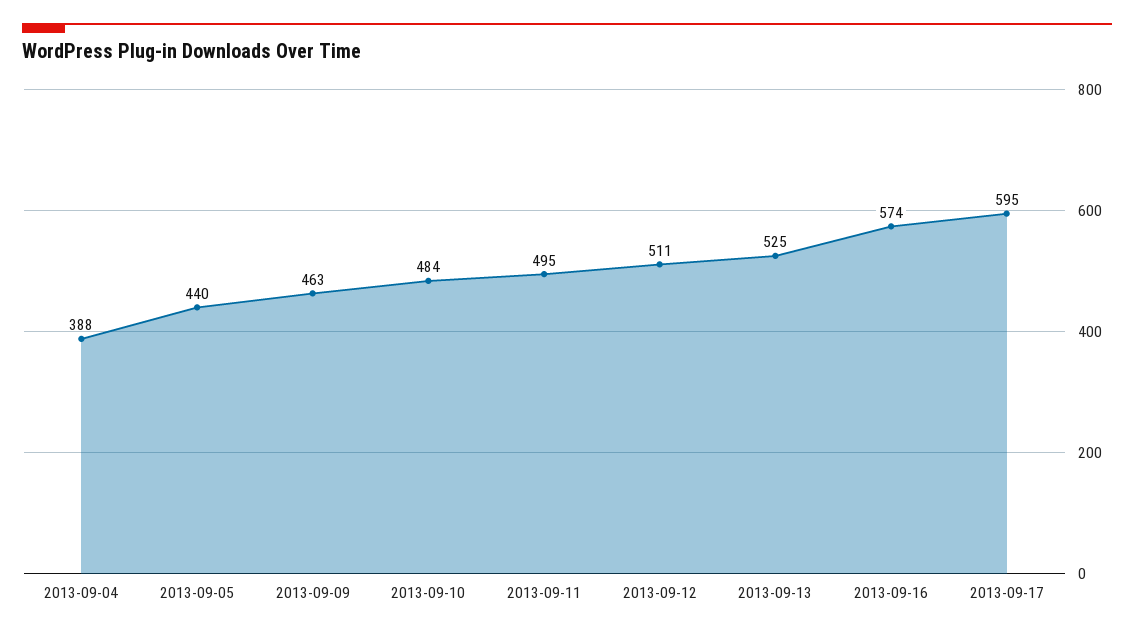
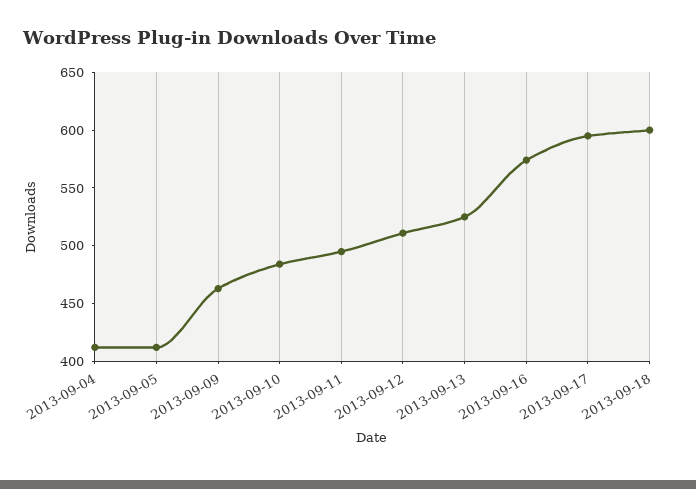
2013-09-04: 388 -> 410
2013-09-05: 440 -> 410
2013-09-18: none -> 600

